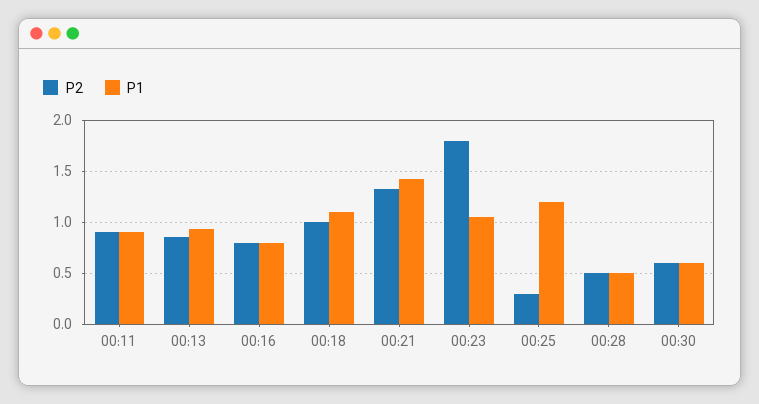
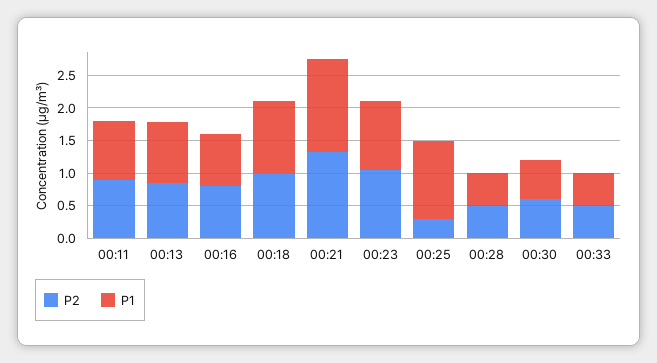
P2, 00:23: 1.8 -> 1
P2, 00:33: none -> 0.5
P1, 00:33: none -> 0.5

